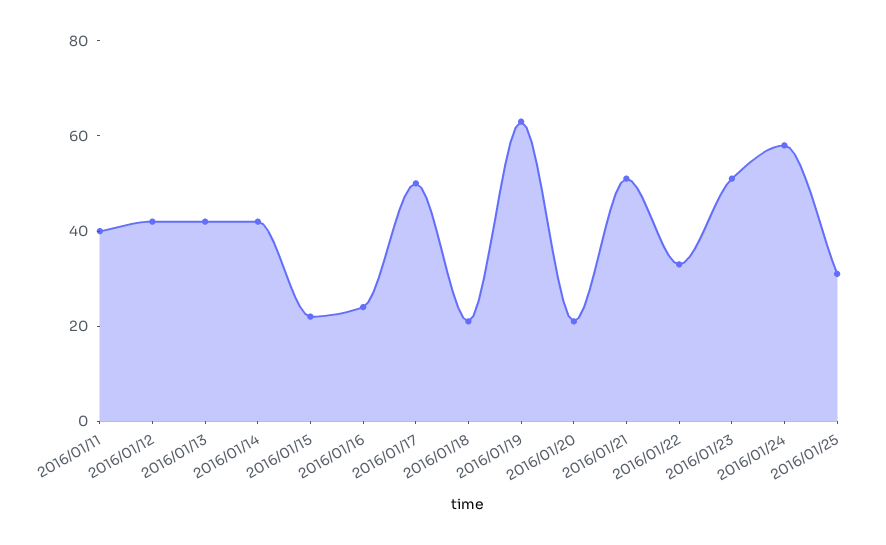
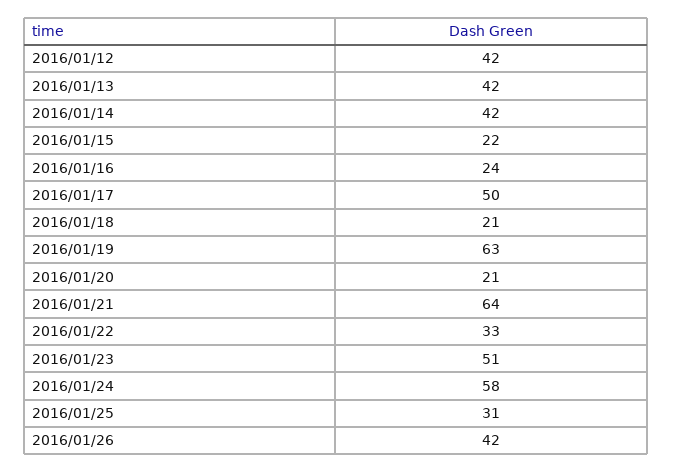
2016/01/11: 40 -> none
2016/01/21: 50 -> 64
2016/01/26: none -> 42

